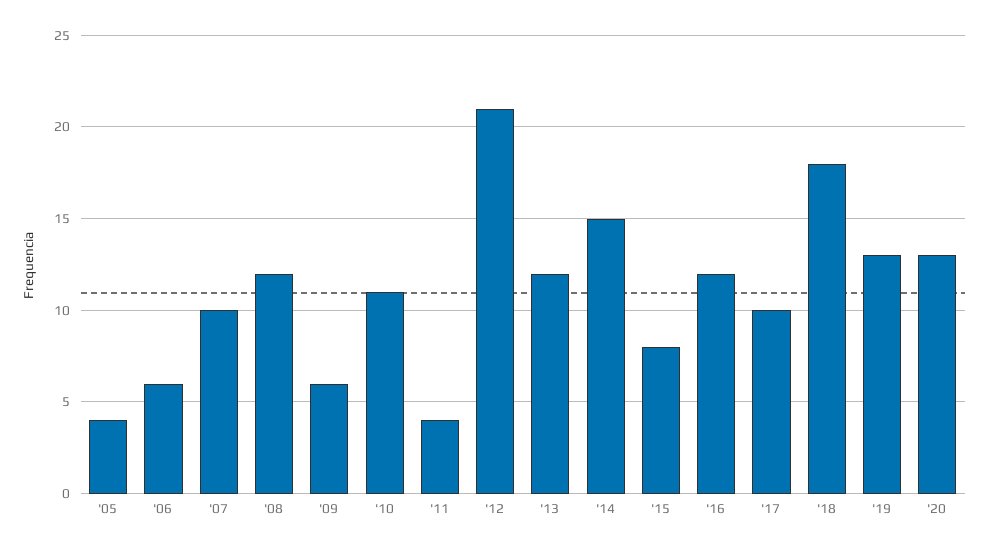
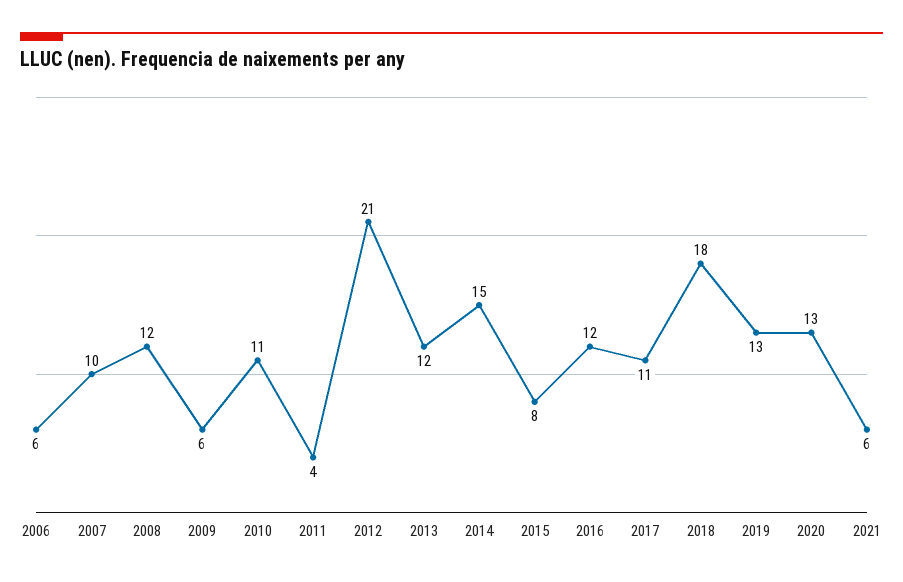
'05: 4 -> none
'17: 10 -> 11
2021: none -> 6

